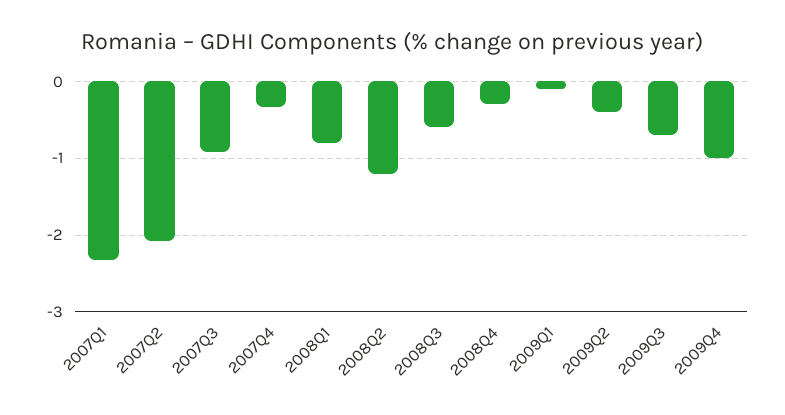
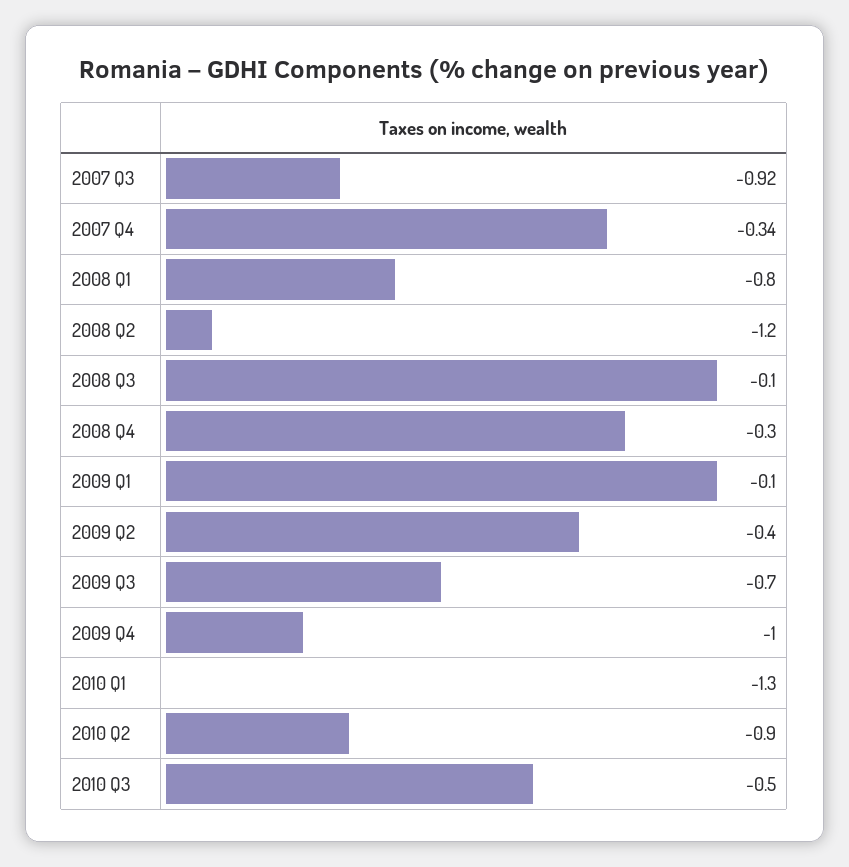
2007Q1: -2.3 -> none
2007Q2: -2.1 -> none
2008Q3: -0.6 -> -0.1
2010 Q1: none -> -1.3
2010 Q2: none -> -0.9
2010 Q3: none -> -0.5

